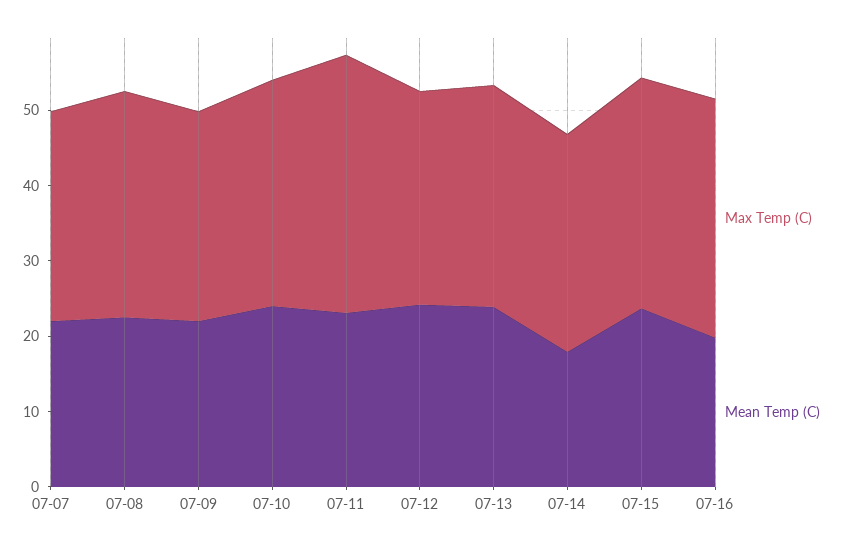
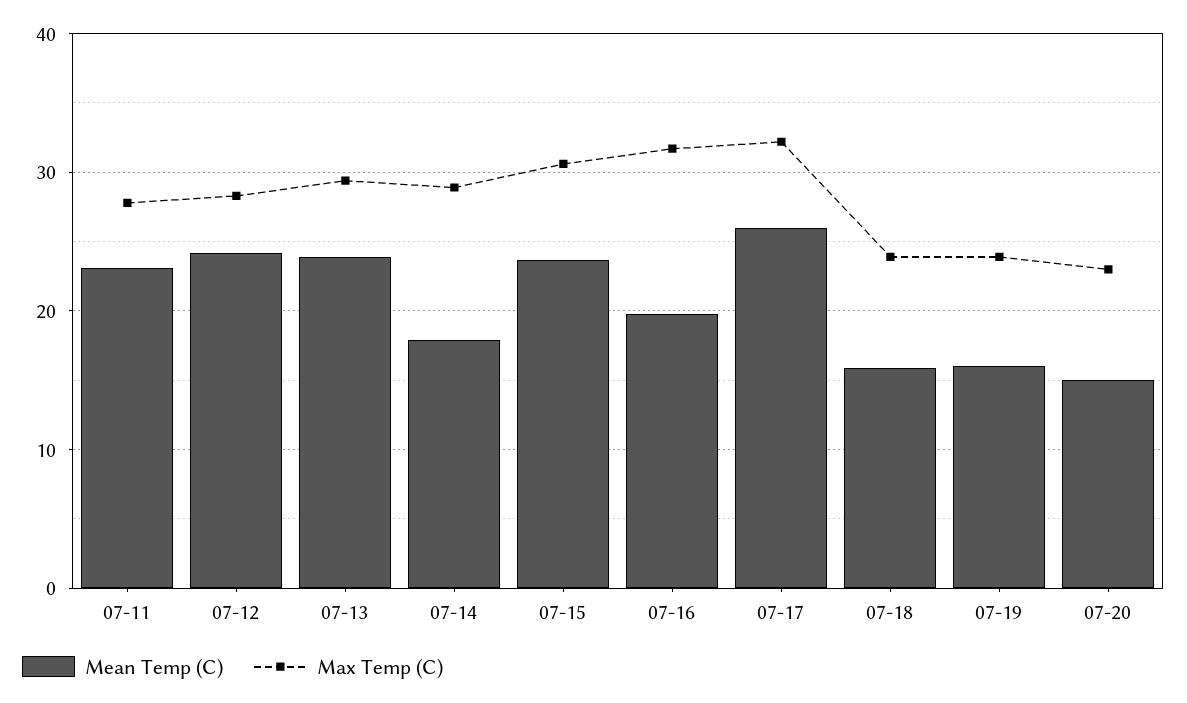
Max Temp (C), 07-07: 28 -> none
Mean Temp (C), 07-07: 22 -> none
Max Temp (C), 07-08: 30 -> none
Mean Temp (C), 07-08: 22 -> none
Max Temp (C), 07-09: 28 -> none
Mean Temp (C), 07-09: 22 -> none
Max Temp (C), 07-10: 30 -> none
Mean Temp (C), 07-10: 24 -> none
Max Temp (C), 07-11: 34 -> 28
Mean Temp (C), 07-17: none -> 26
Max Temp (C), 07-17: none -> 32
Mean Temp (C), 07-18: none -> 16
Max Temp (C), 07-18: none -> 24
Mean Temp (C), 07-19: none -> 16
Max Temp (C), 07-19: none -> 24
Mean Temp (C), 07-20: none -> 15
Max Temp (C), 07-20: none -> 23

